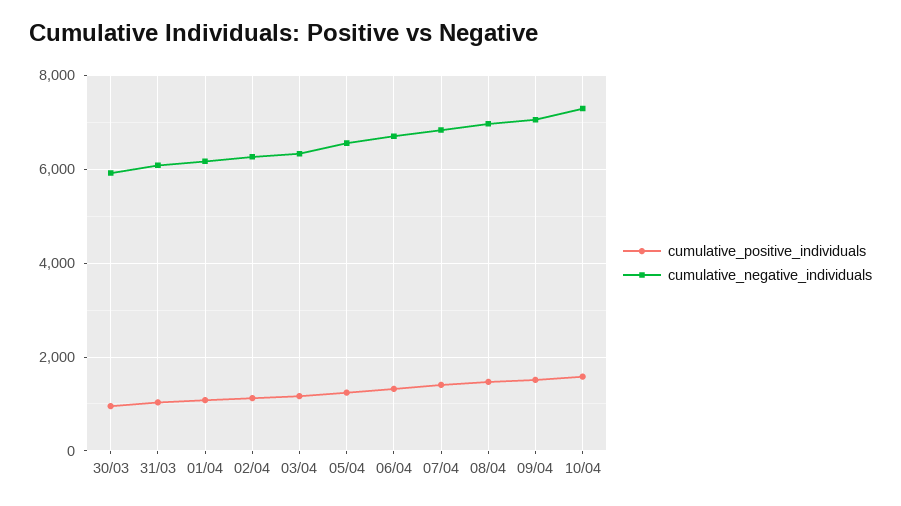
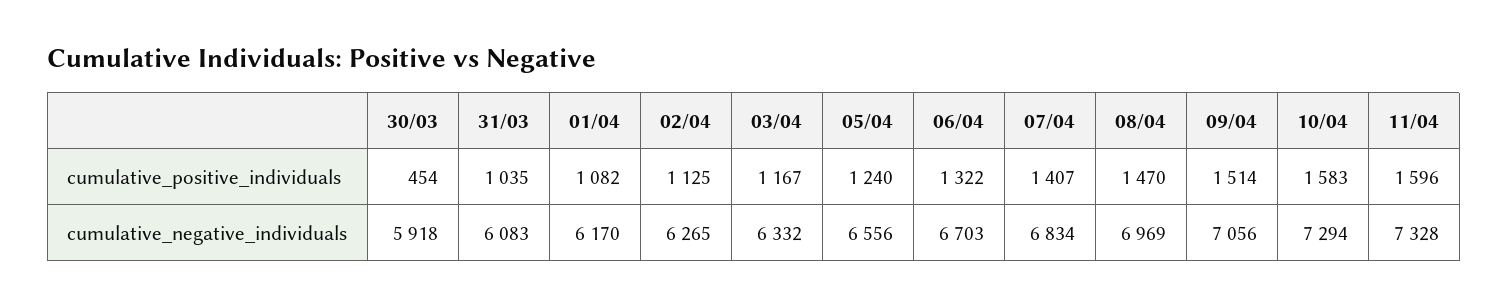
cumulative_positive_individuals, 30/03: 1000 -> 454
cumulative_positive_individuals, 11/04: none -> 1596
cumulative_negative_individuals, 11/04: none -> 7328

